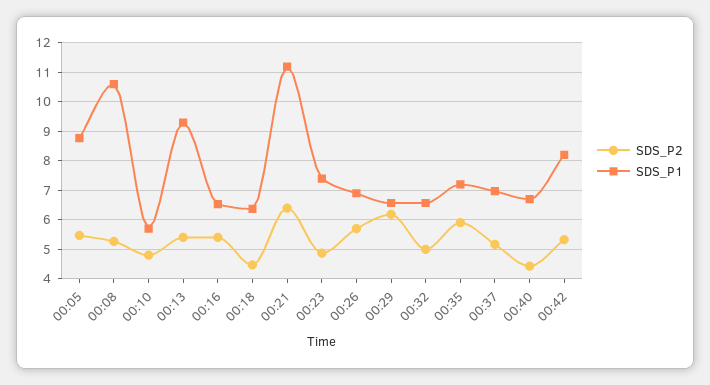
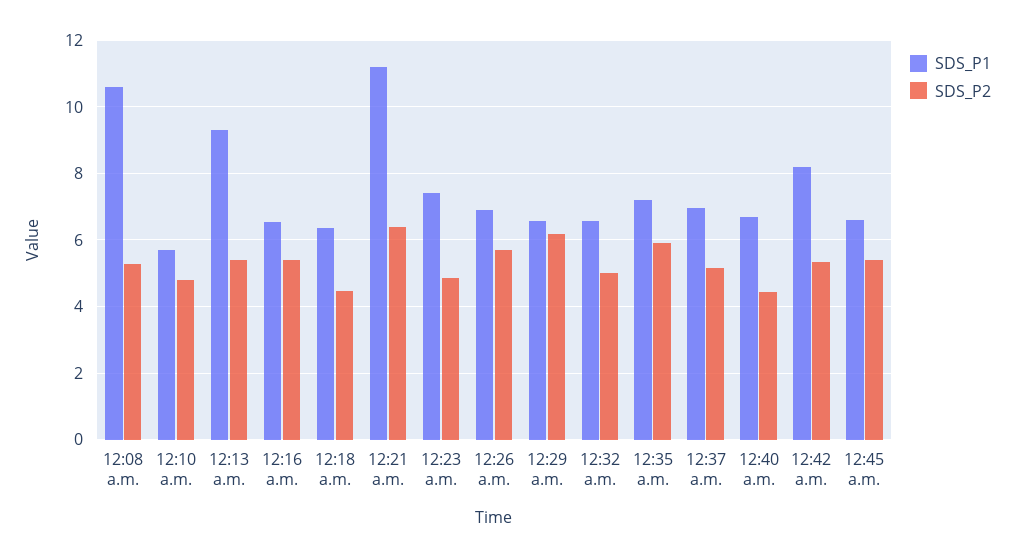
SDS_P2, 00:05: 5.5 -> none
SDS_P1, 00:05: 8.75 -> none
SDS_P1, 12:45 a.m.: none -> 6.6
SDS_P2, 12:45 a.m.: none -> 5.4

